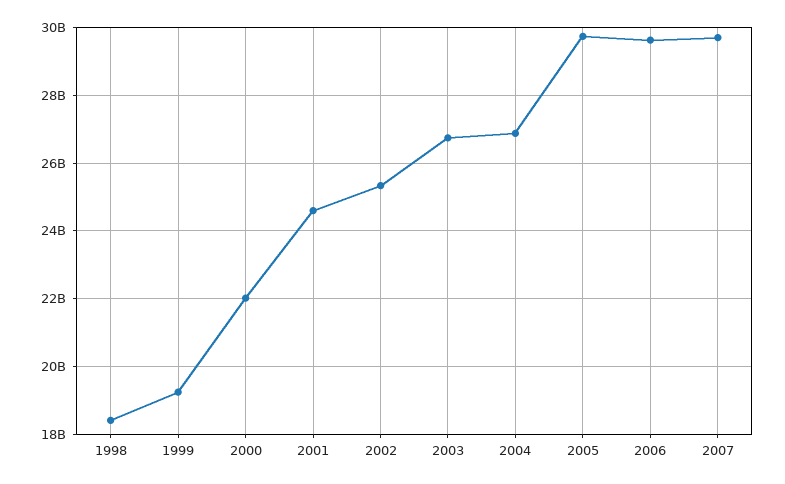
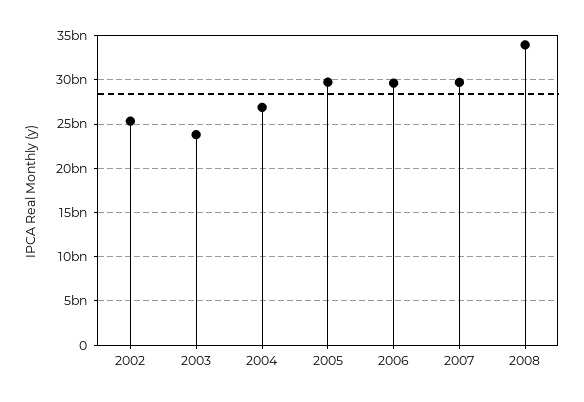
1998: 18400000000 -> none
1999: 19200000000 -> none
2000: 22000000000 -> none
2001: 24600000000 -> none
2003: 26800000000 -> 24000000000
2008: none -> 34000000000

